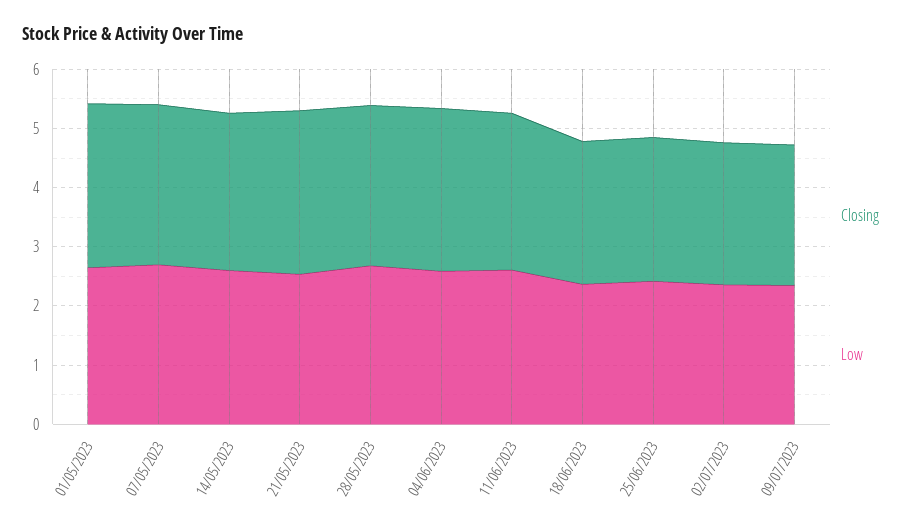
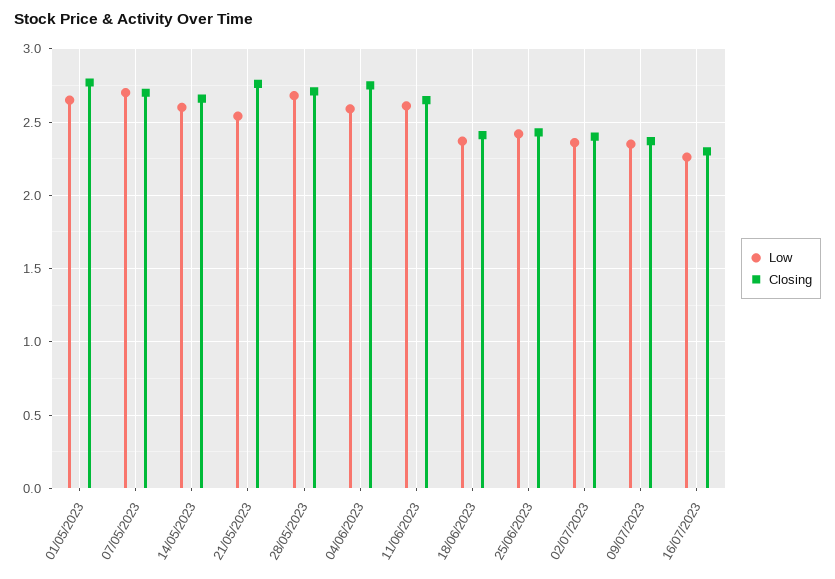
Low, 16/07/2023: none -> 2.25
Closing, 16/07/2023: none -> 2.3

